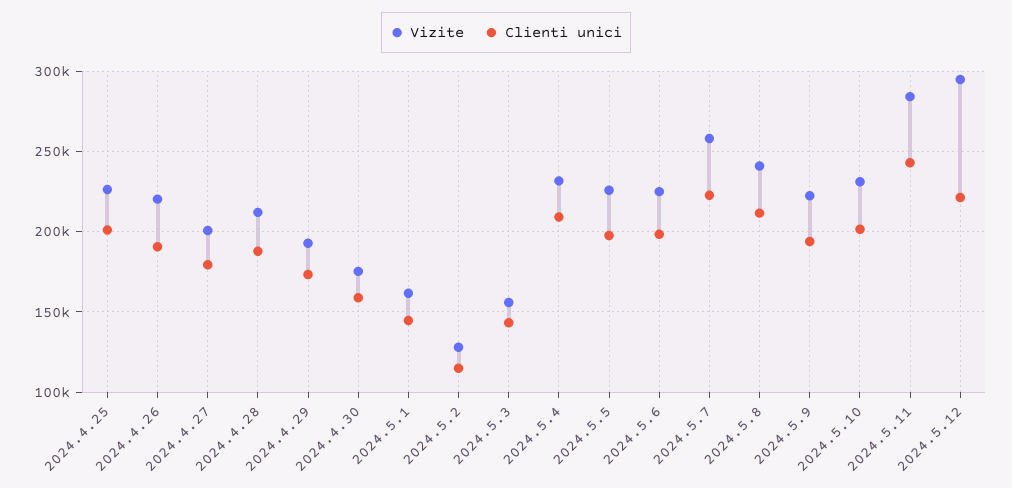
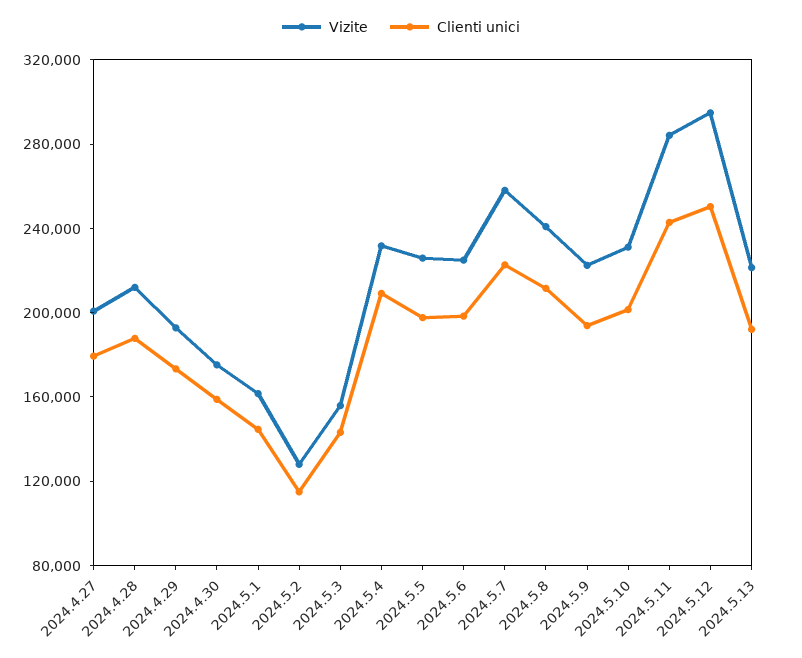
Vizite, 2024.4.25: 225000 -> none
Clienti unici, 2024.4.25: 200000 -> none
Vizite, 2024.4.26: 220000 -> none
Clienti unici, 2024.4.26: 190000 -> none
Clienti unici, 2024.5.12: 220000 -> 250000
Vizite, 2024.5.13: none -> 220000
Clienti unici, 2024.5.13: none -> 190000

